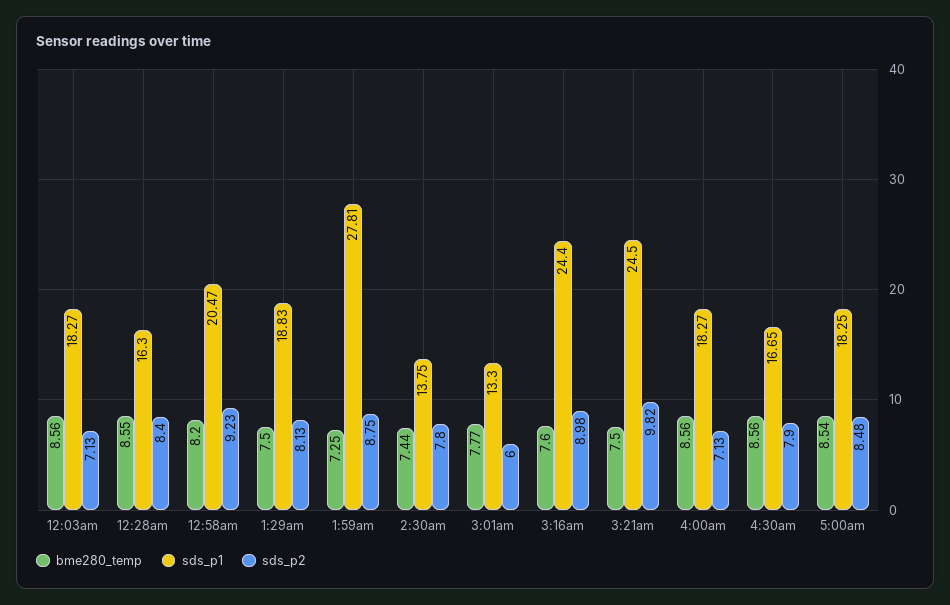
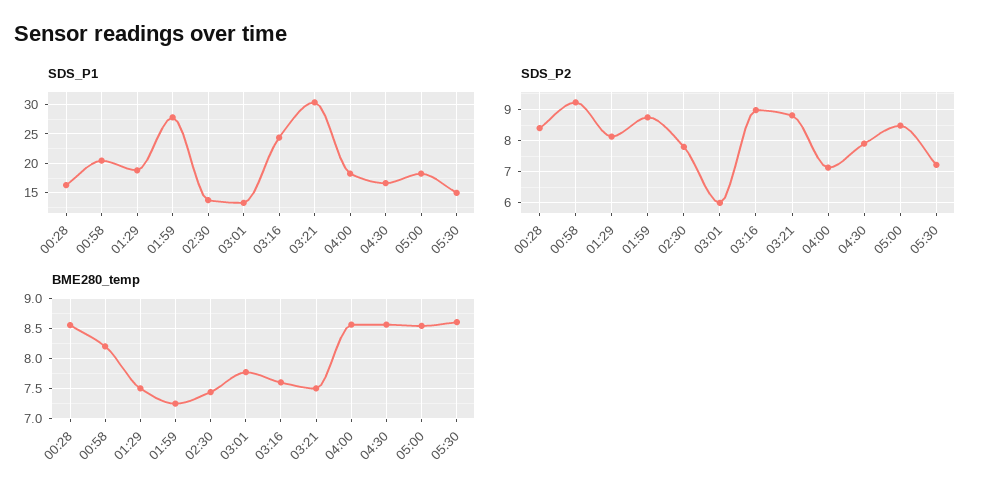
bme280_temp, 12:03am: 8.56 -> none
sds_p1, 12:03am: 18.27 -> none
sds_p2, 12:03am: 7.13 -> none
sds_p1, 3:21am: 24.5 -> 30
sds_p2, 3:21am: 9.82 -> 8.8
sds_p1, 05:30: none -> 15
sds_p2, 05:30: none -> 7.2
bme280_temp, 05:30: none -> 8.6

